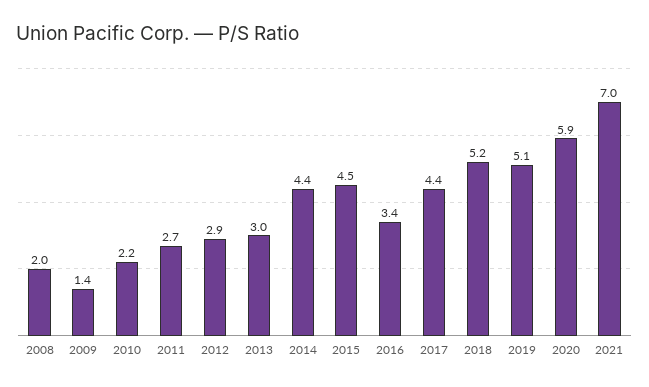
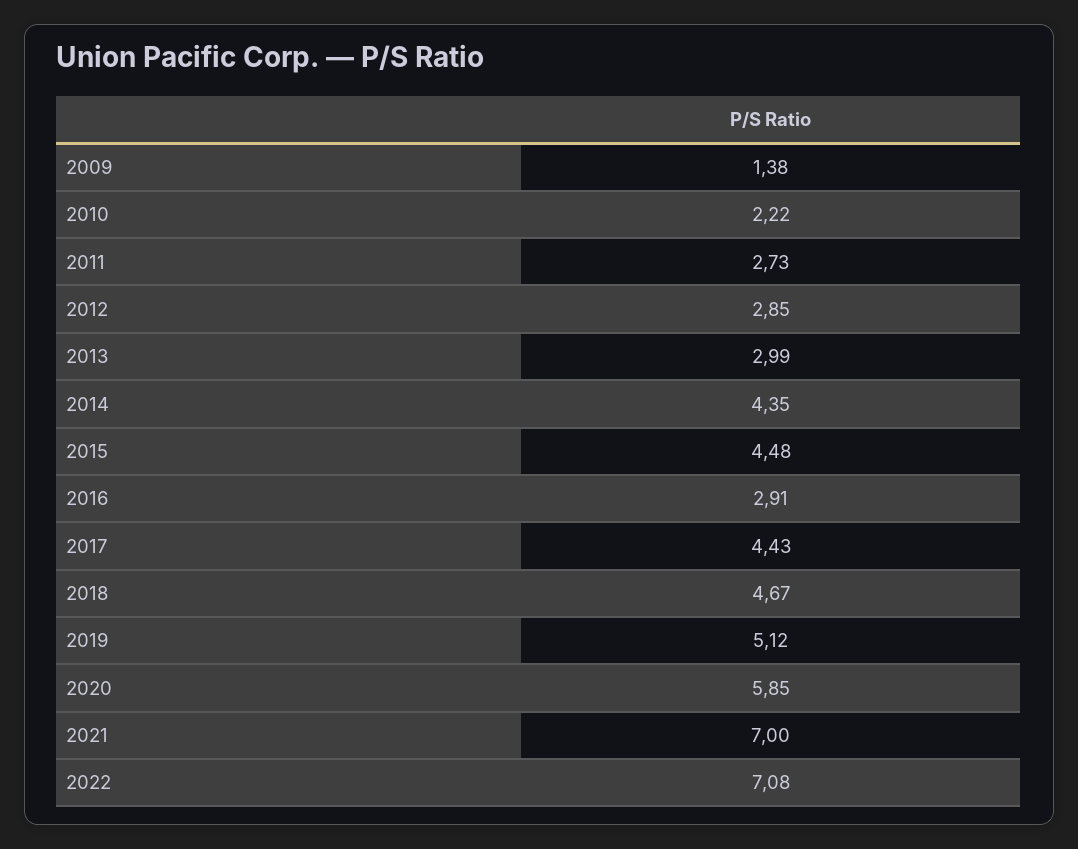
2008: 2 -> none
2016: 3.4 -> 2.91
2018: 5.2 -> 4.67
2022: none -> 7.08

